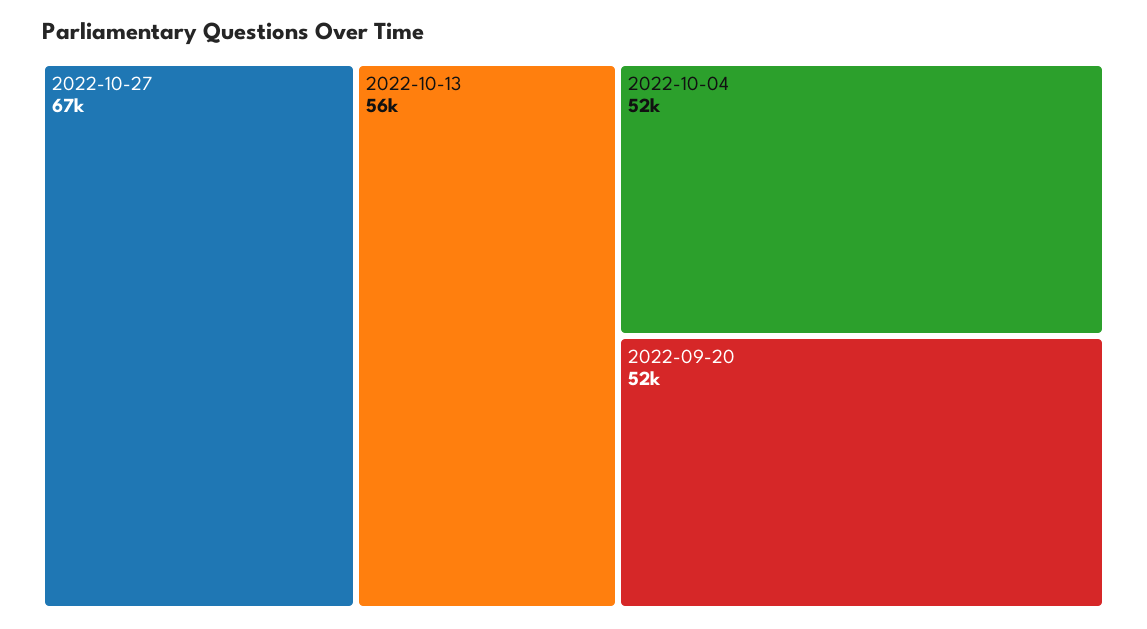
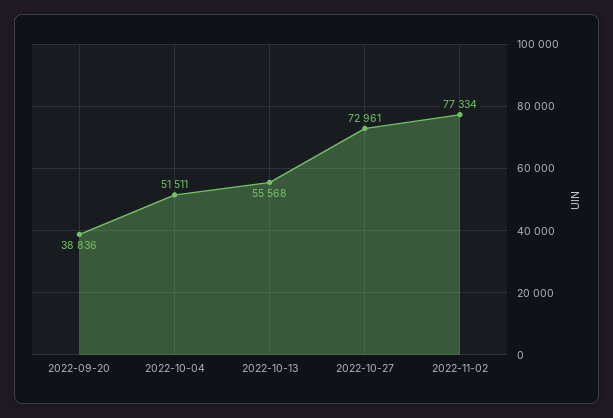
2022-10-27: 67000 -> 72961
2022-09-20: 52000 -> 38836
2022-11-02: none -> 77334

